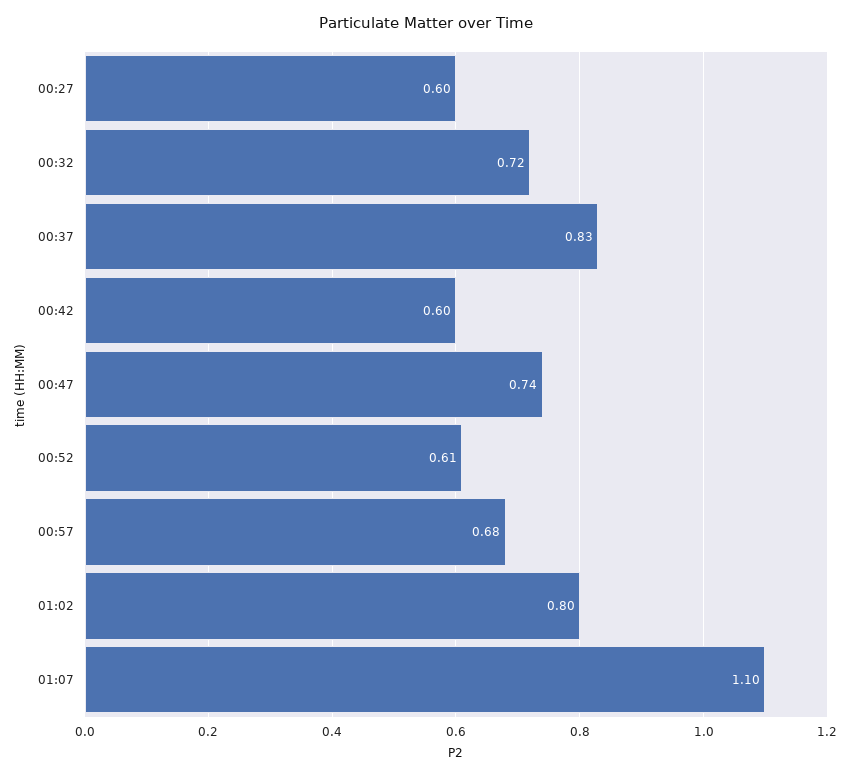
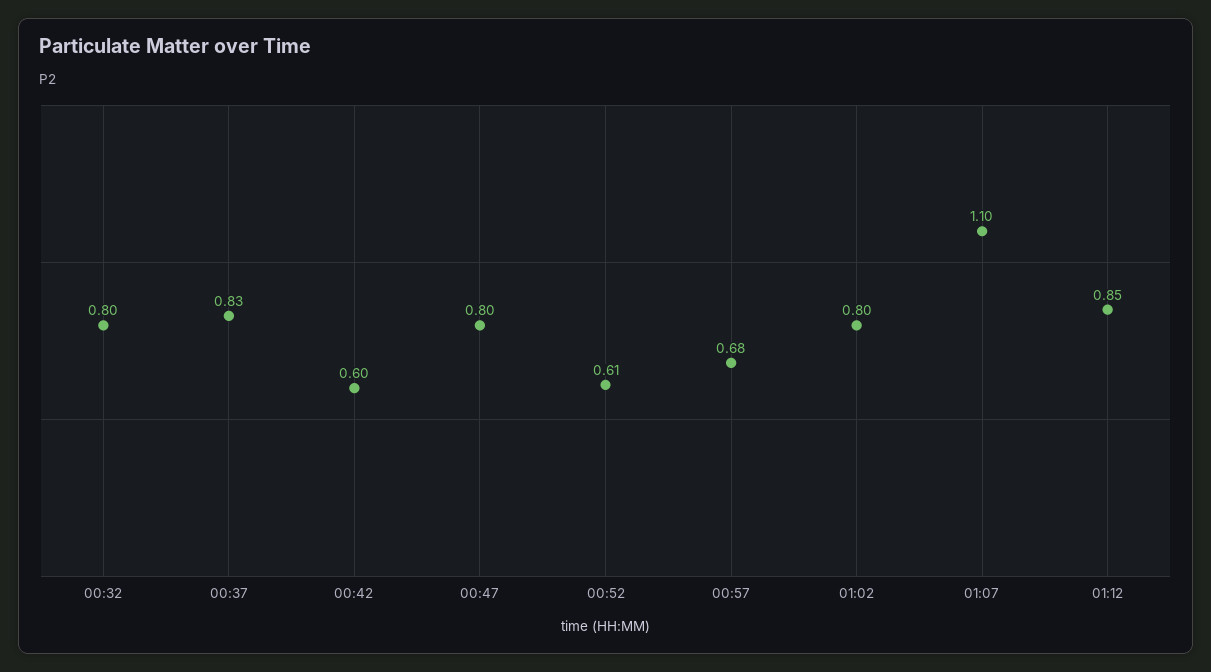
00:27: 0.6 -> none
00:32: 0.72 -> 0.8
00:47: 0.74 -> 0.8
01:12: none -> 0.85

